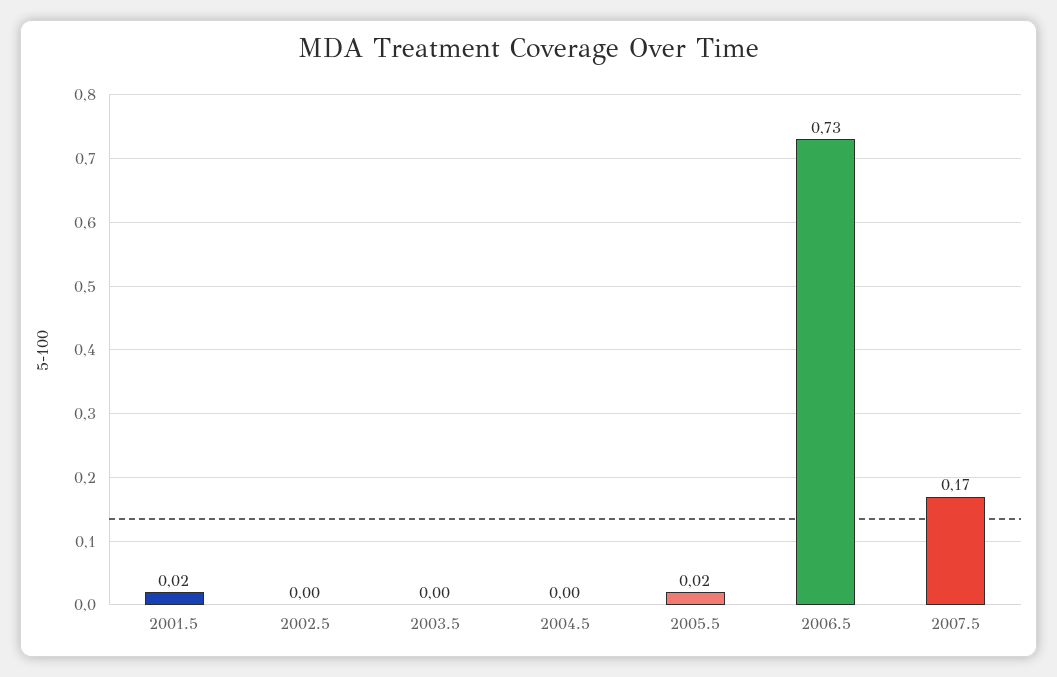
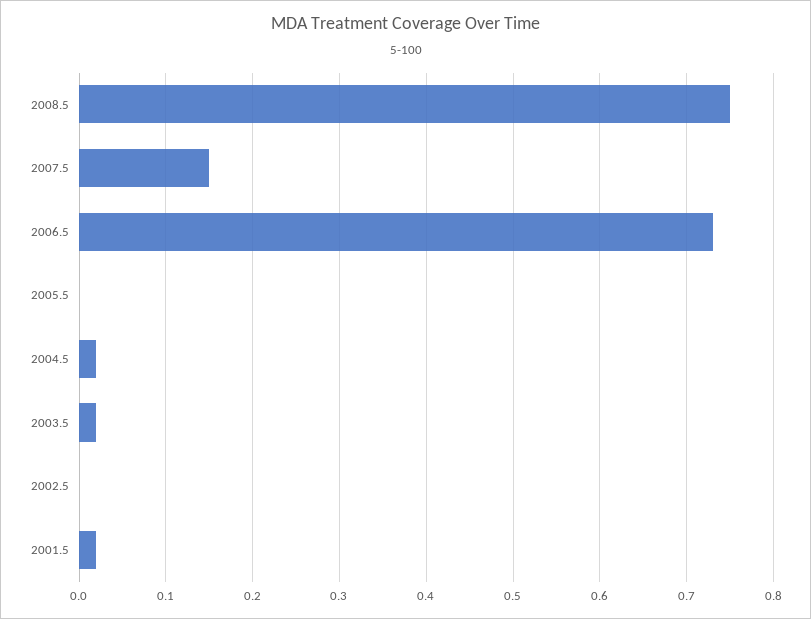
2003.5: 0 -> 0.02
2004.5: 0 -> 0.02
2005.5: 0.02 -> 0
2007.5: 0.17 -> 0.15
2008.5: none -> 0.75

